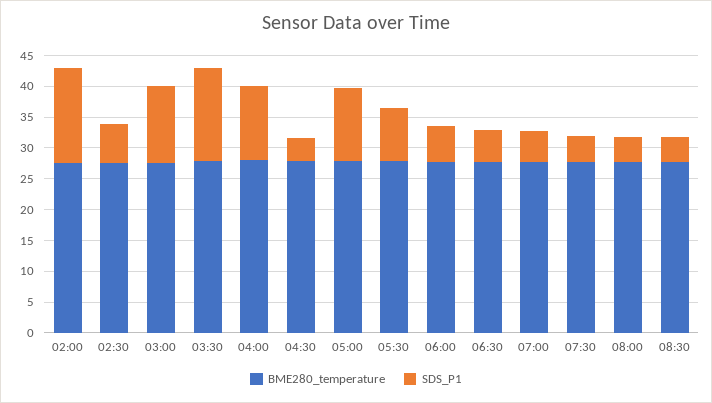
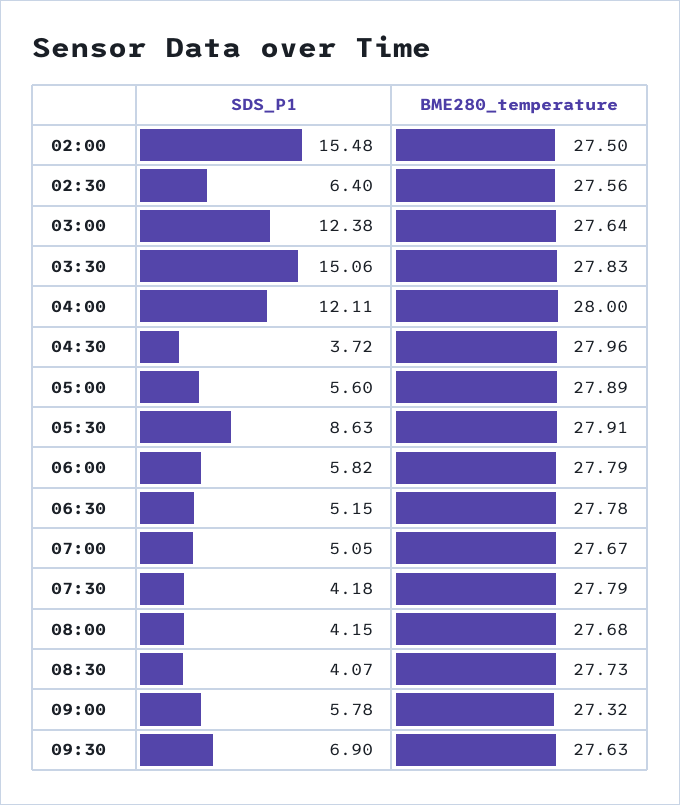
SDS_P1, 05:00: 12.5 -> 5.6
SDS_P1, 09:00: none -> 5.78
BME280_temperature, 09:00: none -> 27.32
SDS_P1, 09:30: none -> 6.9
BME280_temperature, 09:30: none -> 27.63

